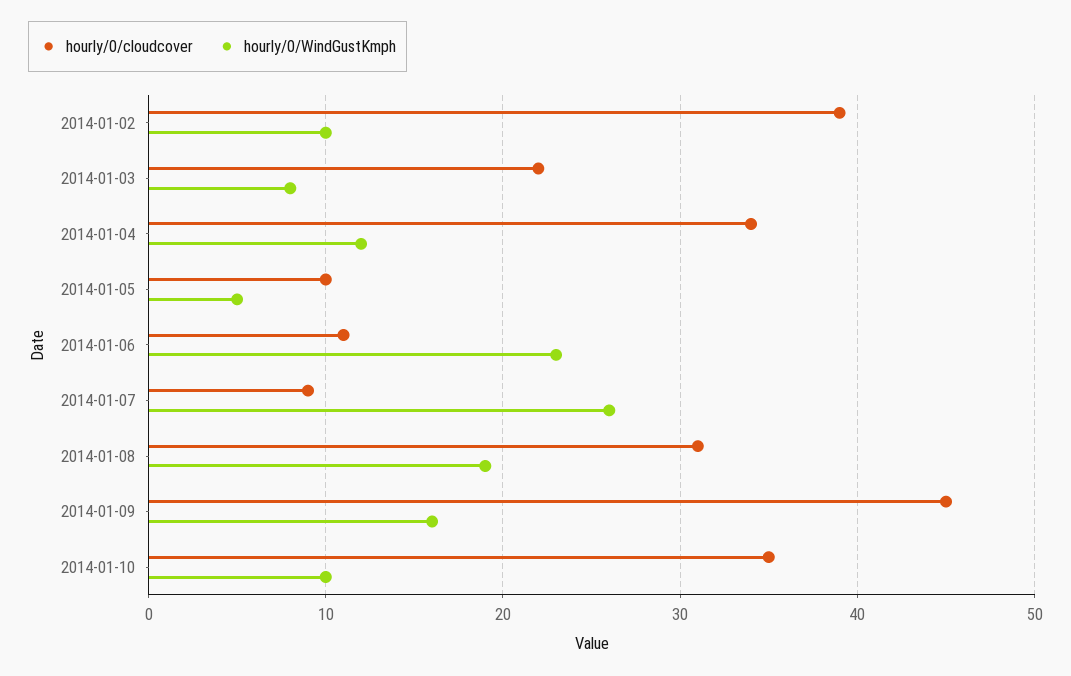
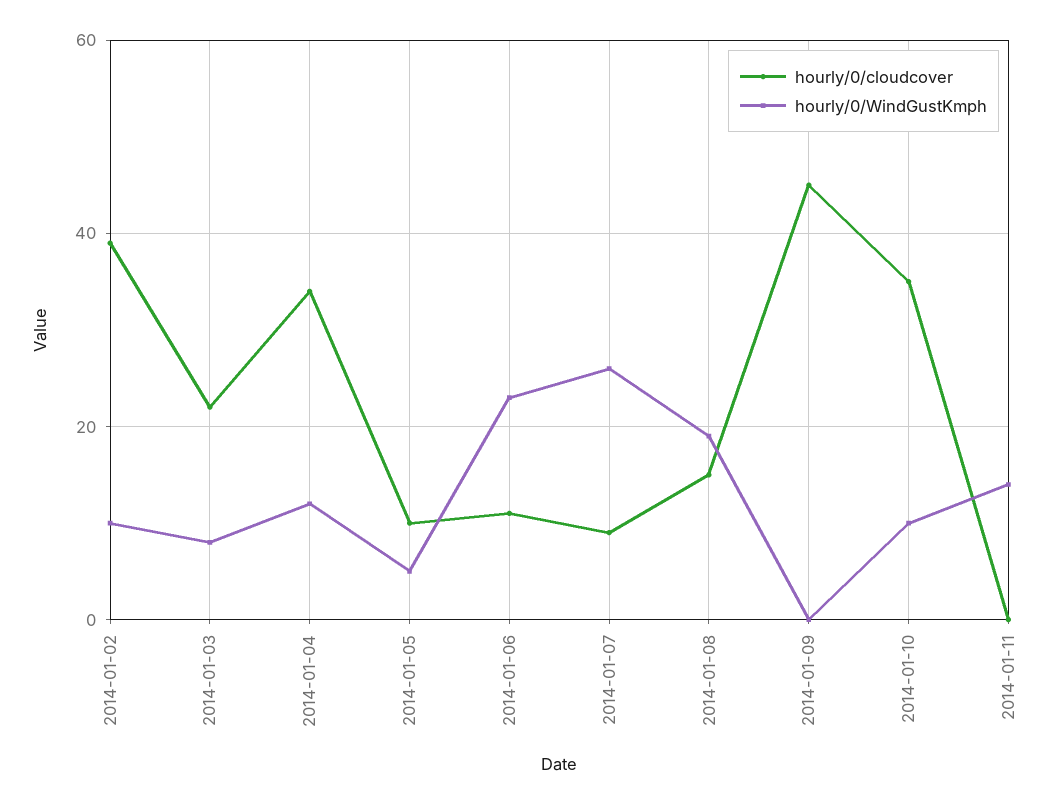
hourly/0/cloudcover, 2014-01-08: 31 -> 15
hourly/0/WindGustKmph, 2014-01-09: 16 -> 0
hourly/0/cloudcover, 2014-01-11: none -> 0
hourly/0/WindGustKmph, 2014-01-11: none -> 15

